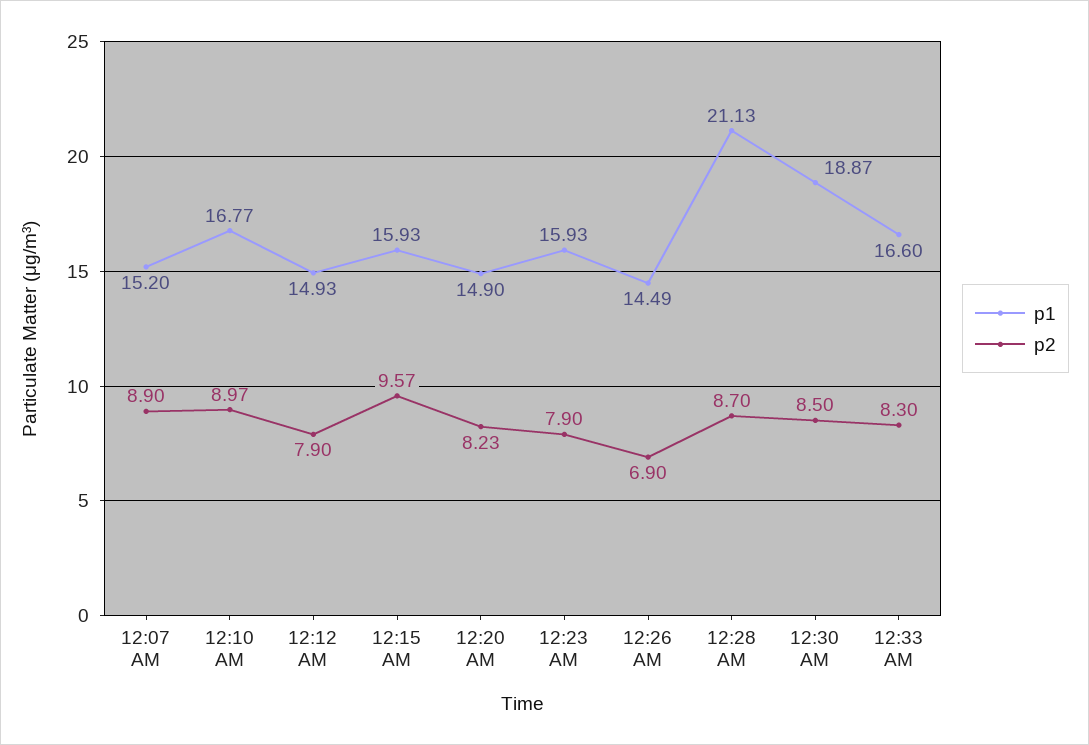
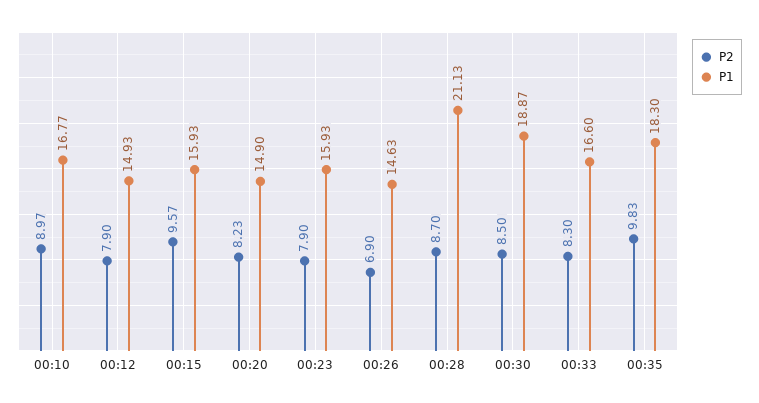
p1, 12:07 AM: 15.2 -> none
p2, 12:07 AM: 8.9 -> none
p1, 12:26 AM: 14.49 -> 14.63
p2, 00:35: none -> 9.83
p1, 00:35: none -> 18.3

